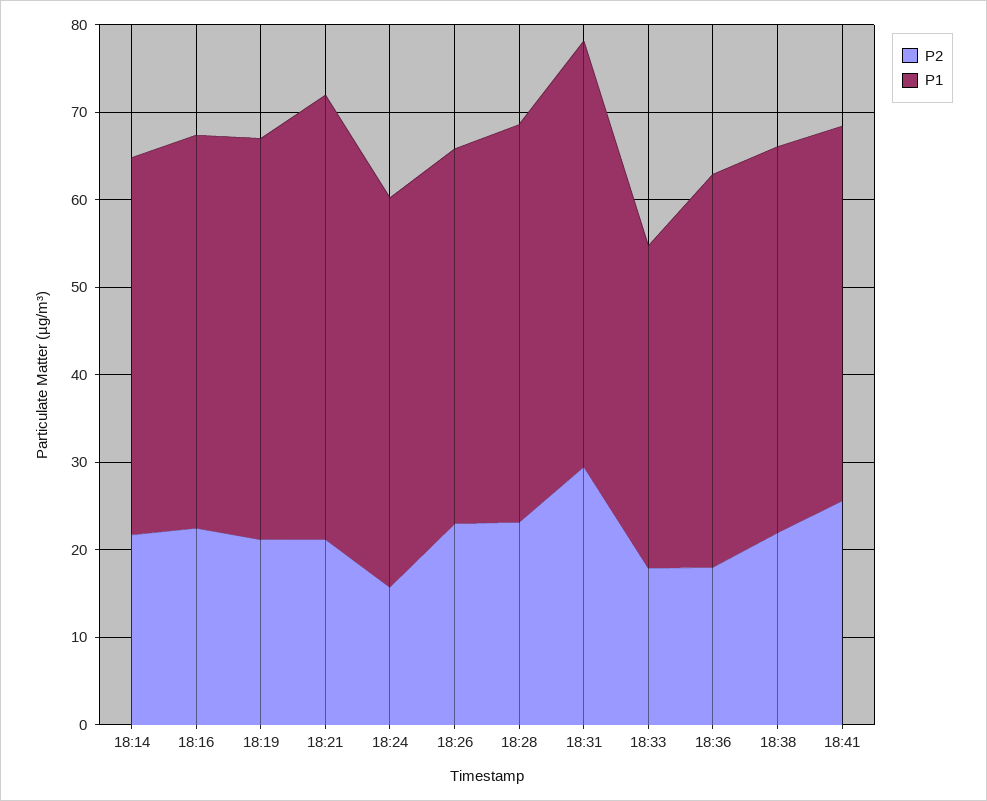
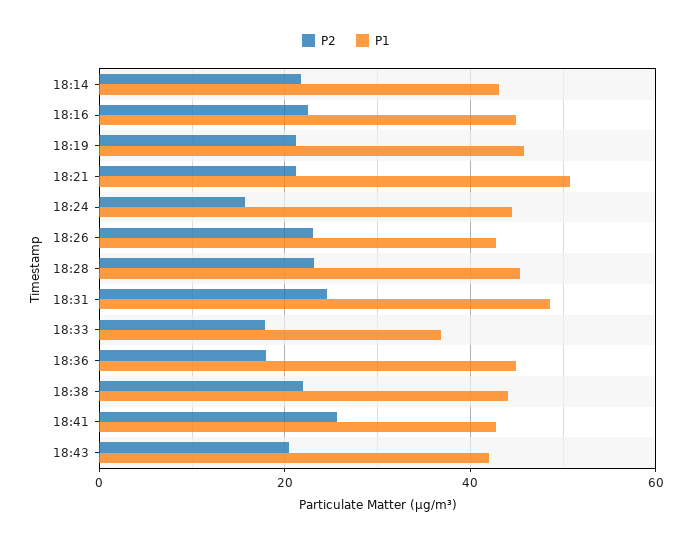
P2, 18:31: 30 -> 24
P2, 18:43: none -> 20
P1, 18:43: none -> 42

